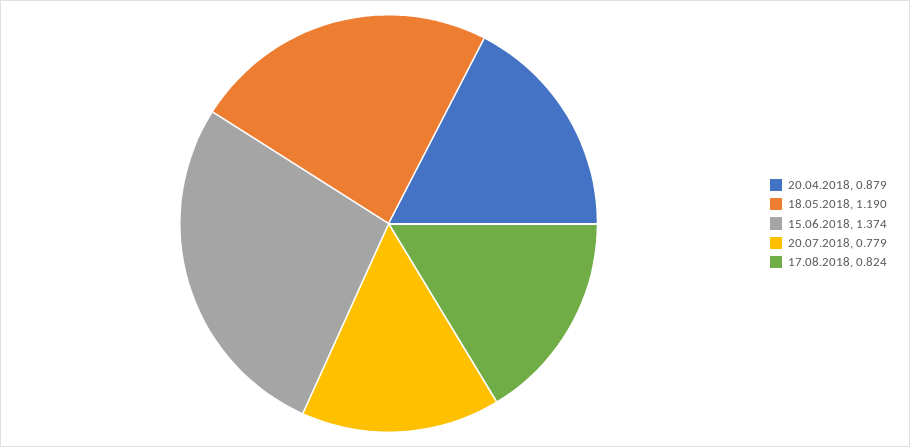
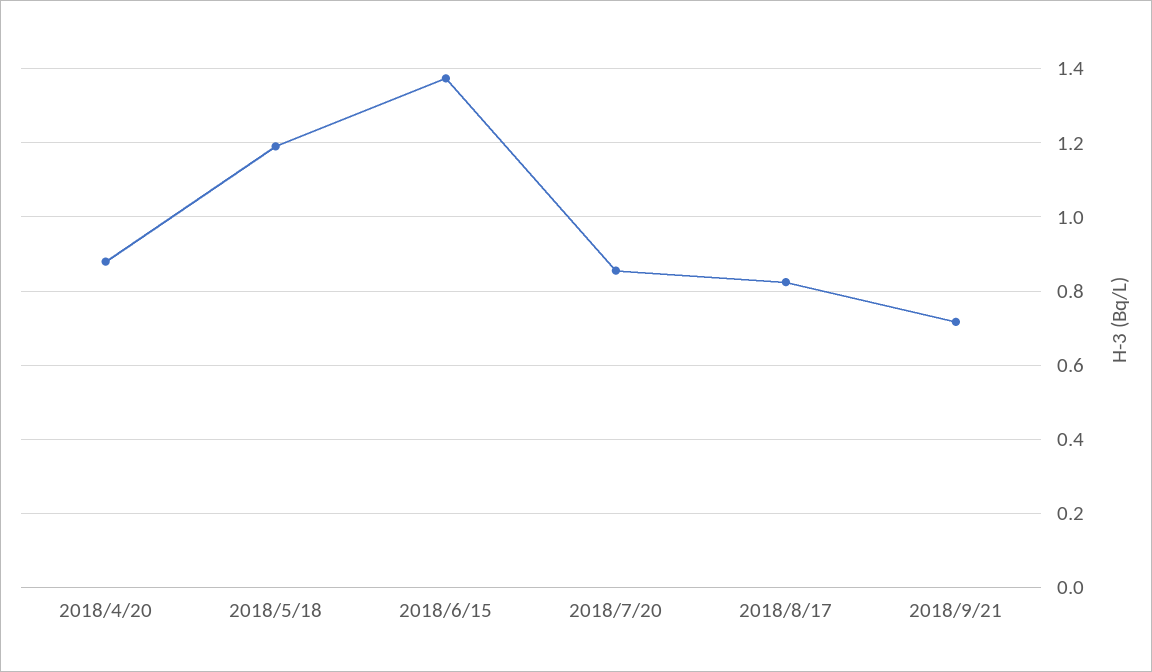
20.07.2018: 0.779 -> 0.86
2018/9/21: none -> 0.72

